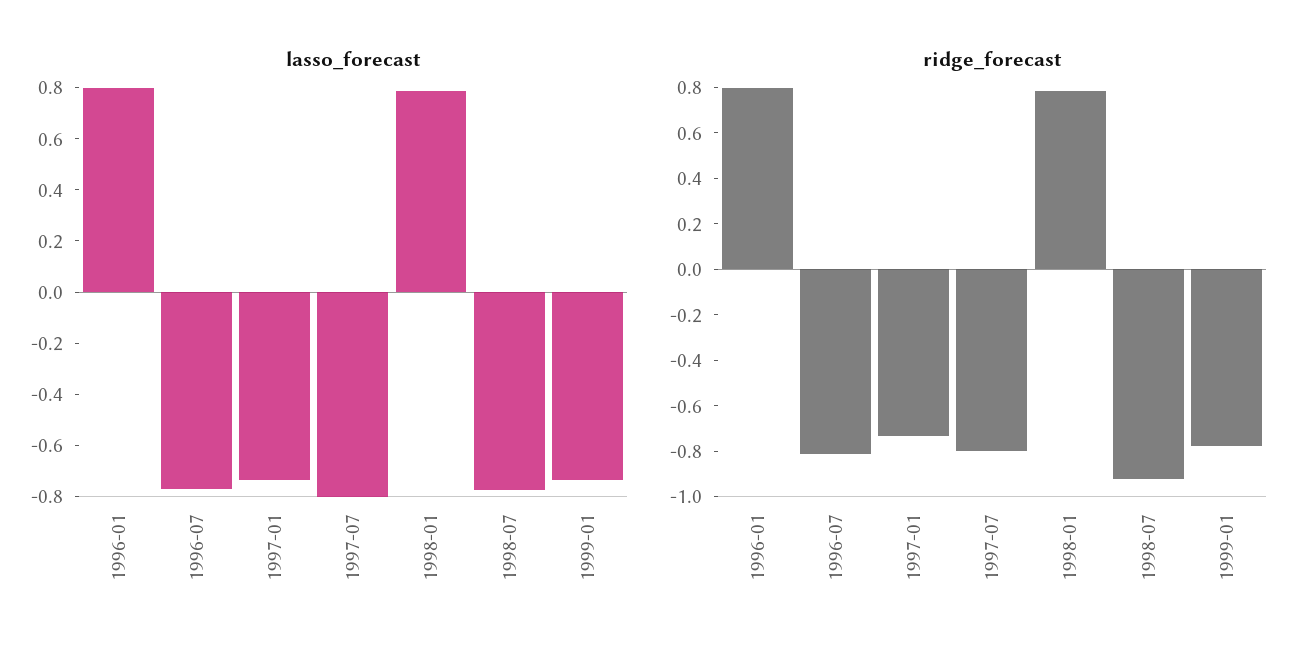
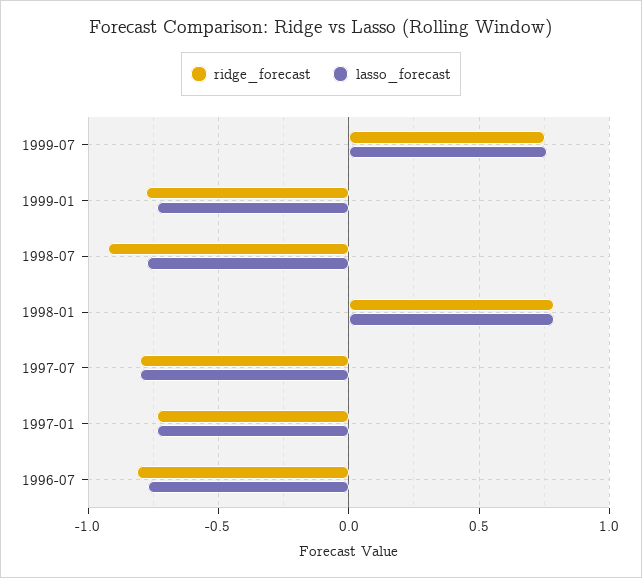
lasso_forecast, 1996-01: 0.8 -> none
ridge_forecast, 1996-01: 0.8 -> none
ridge_forecast, 1999-07: none -> 0.75
lasso_forecast, 1999-07: none -> 0.75

